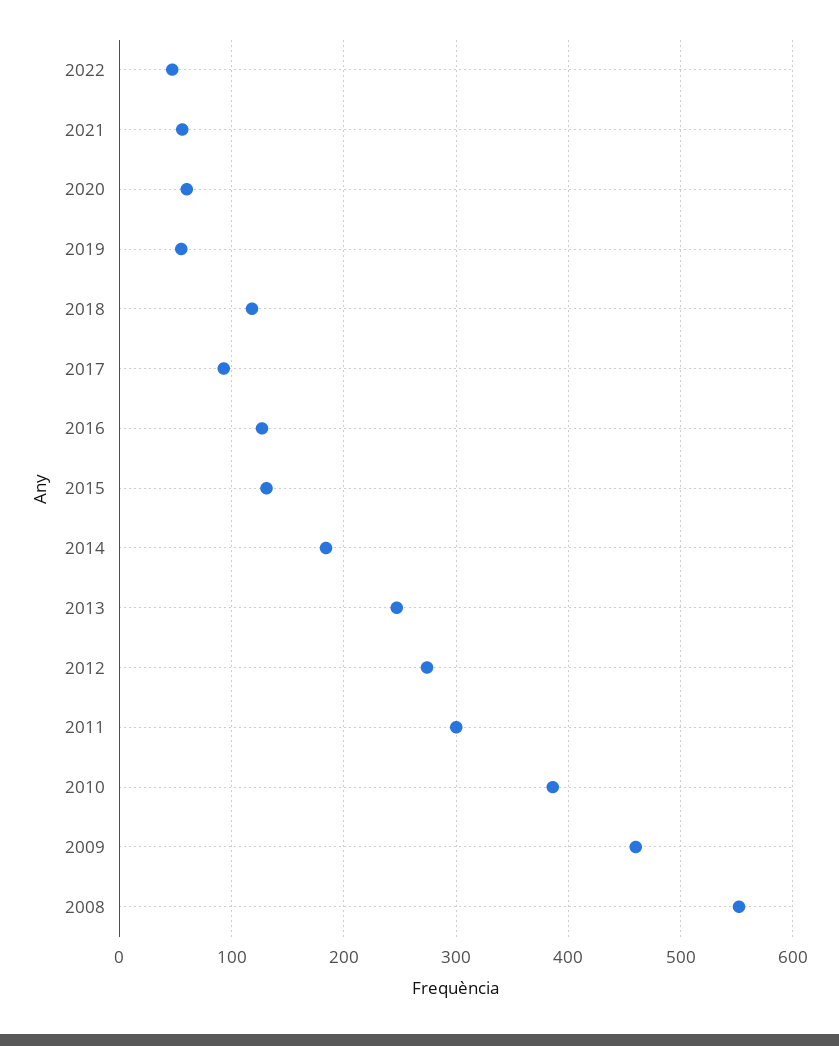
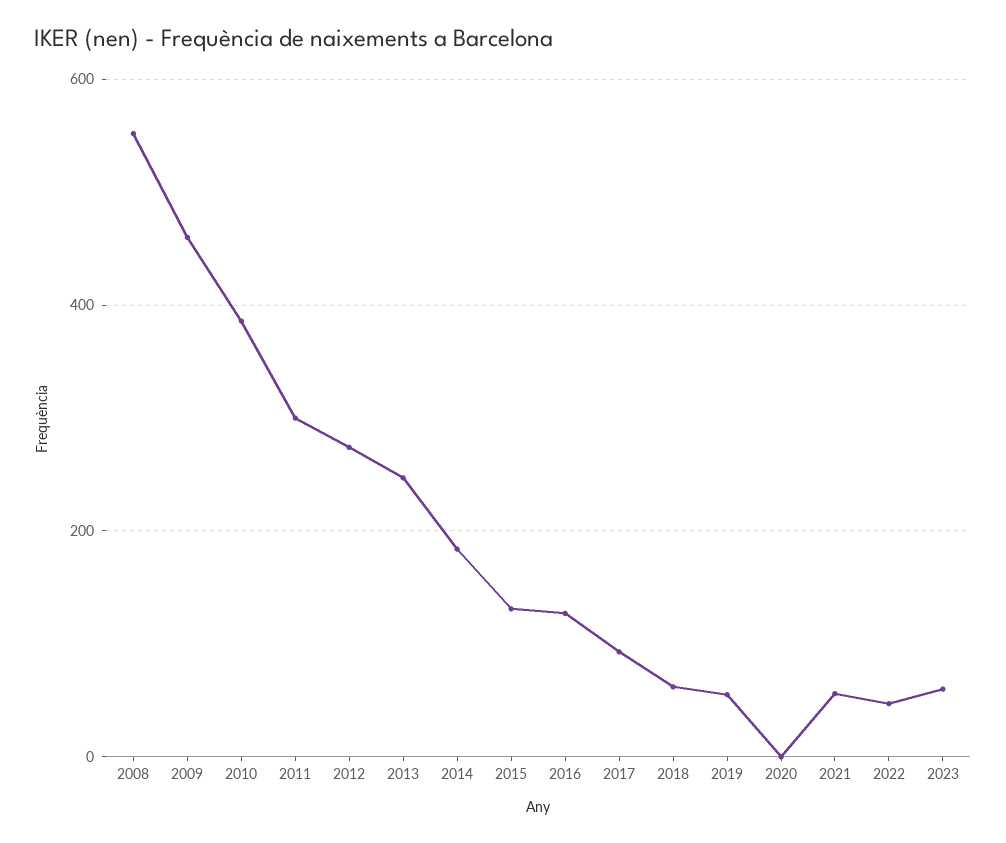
2020: 60 -> 0
2018: 120 -> 60
2023: none -> 60

